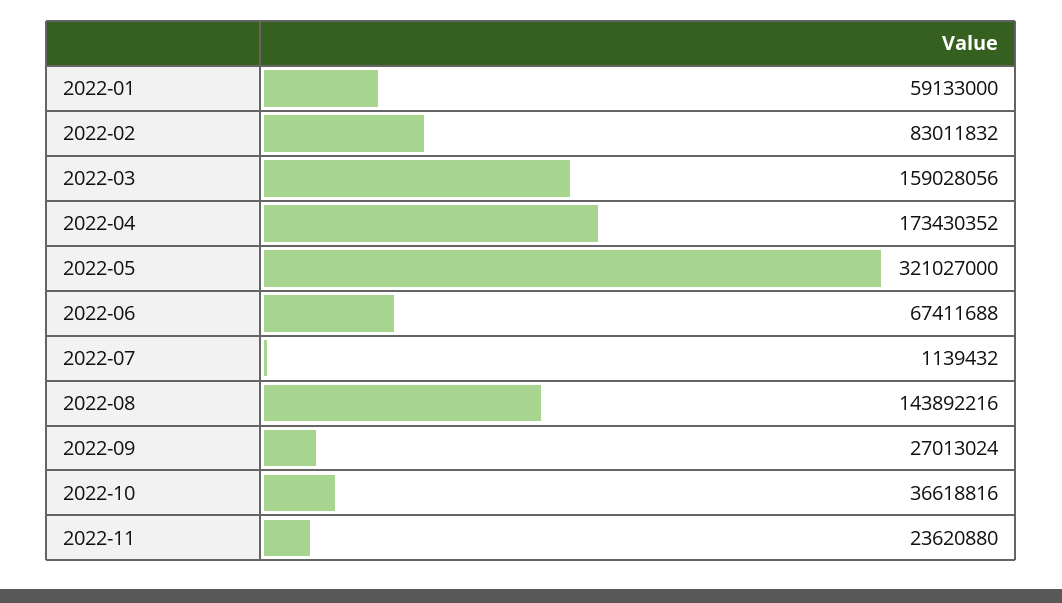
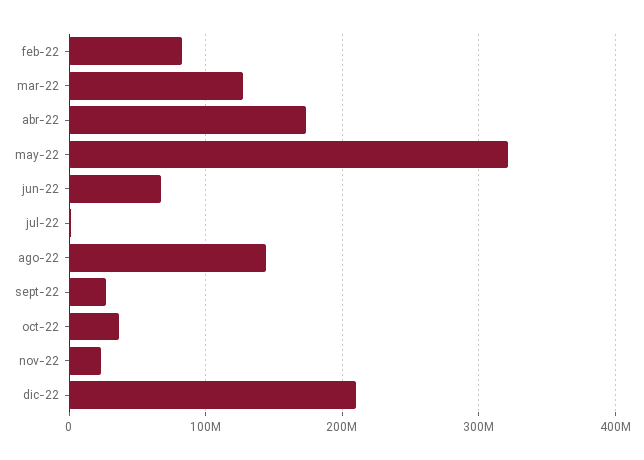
2022-01: 59133000 -> none
2022-03: 159028056 -> 130000000
dic-22: none -> 210000000

